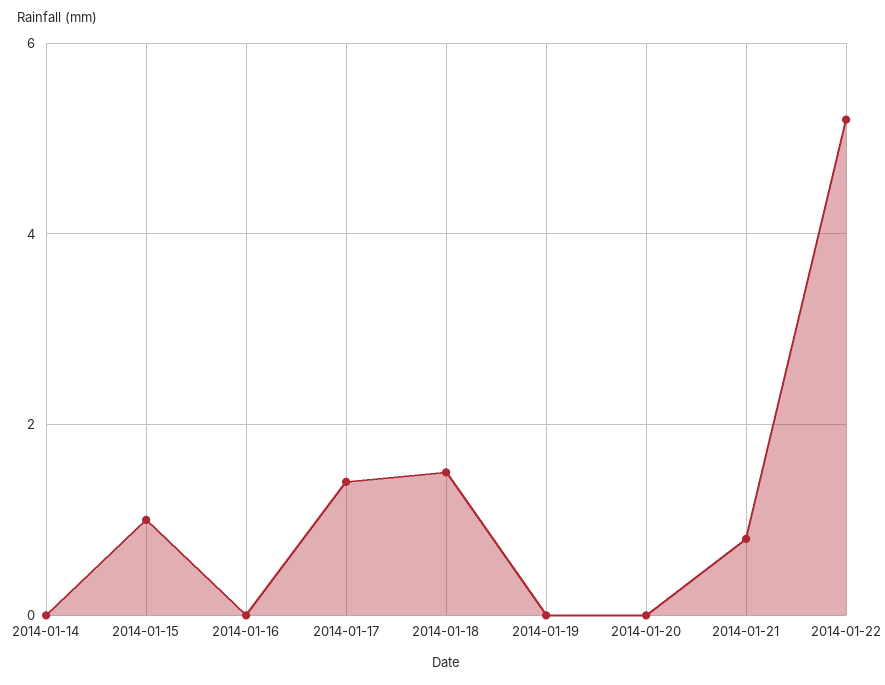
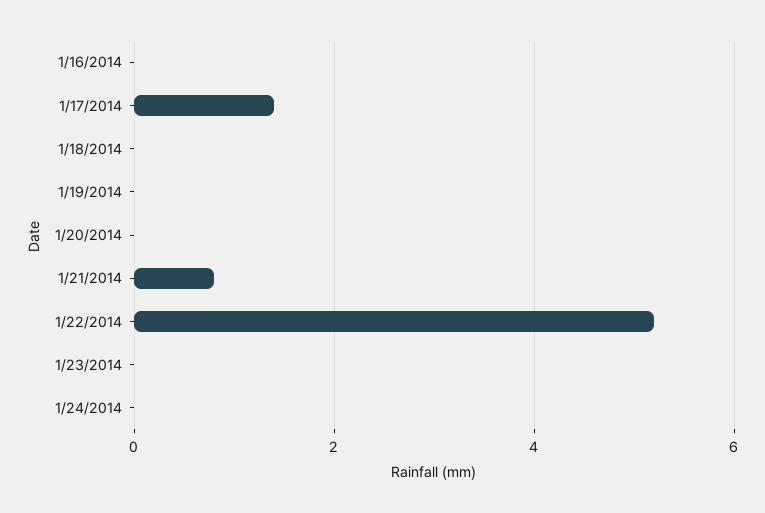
2014-01-14: 0 -> none
2014-01-15: 1 -> none
2014-01-18: 1.5 -> 0
1/23/2014: none -> 0
1/24/2014: none -> 0

